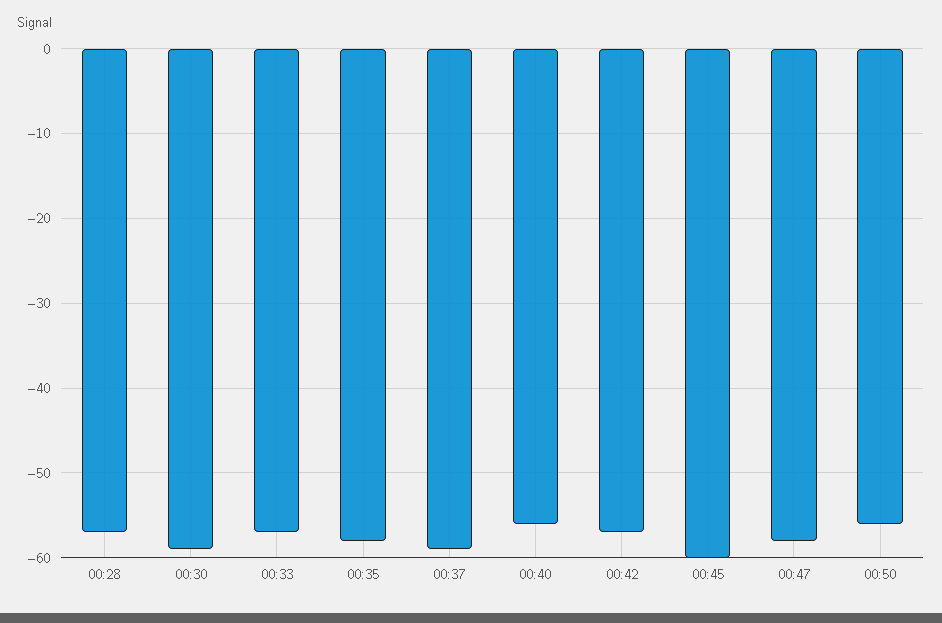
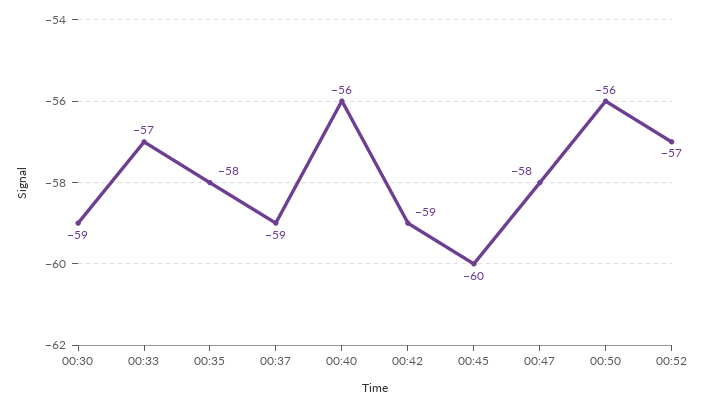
00:28: -57 -> none
00:42: -57 -> -59
00:52: none -> -57

